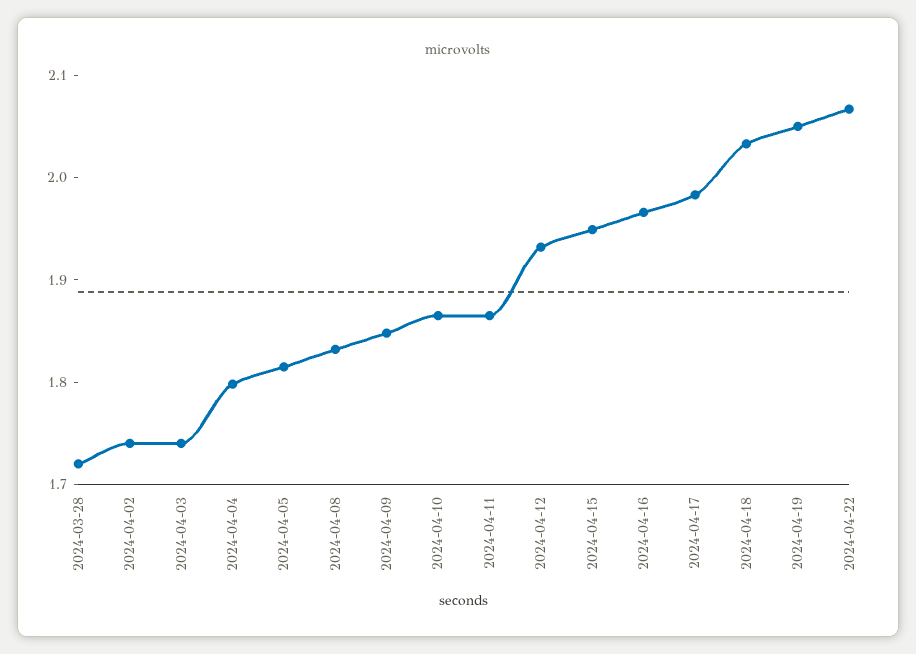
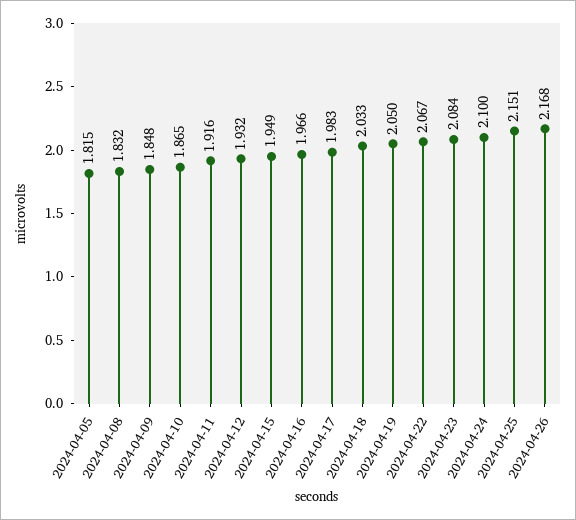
2024-03-28: 1.72 -> none
2024-04-02: 1.74 -> none
2024-04-03: 1.74 -> none
2024-04-04: 1.8 -> none
2024-04-11: 1.86 -> 1.916
2024-04-23: none -> 2.084
2024-04-24: none -> 2.1
2024-04-25: none -> 2.151
2024-04-26: none -> 2.168

